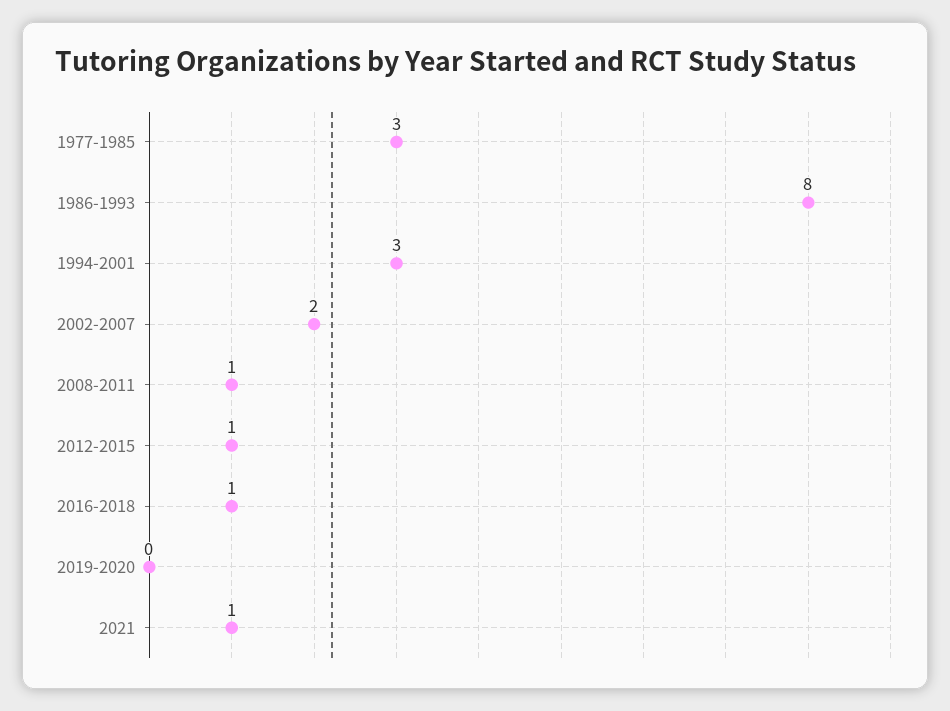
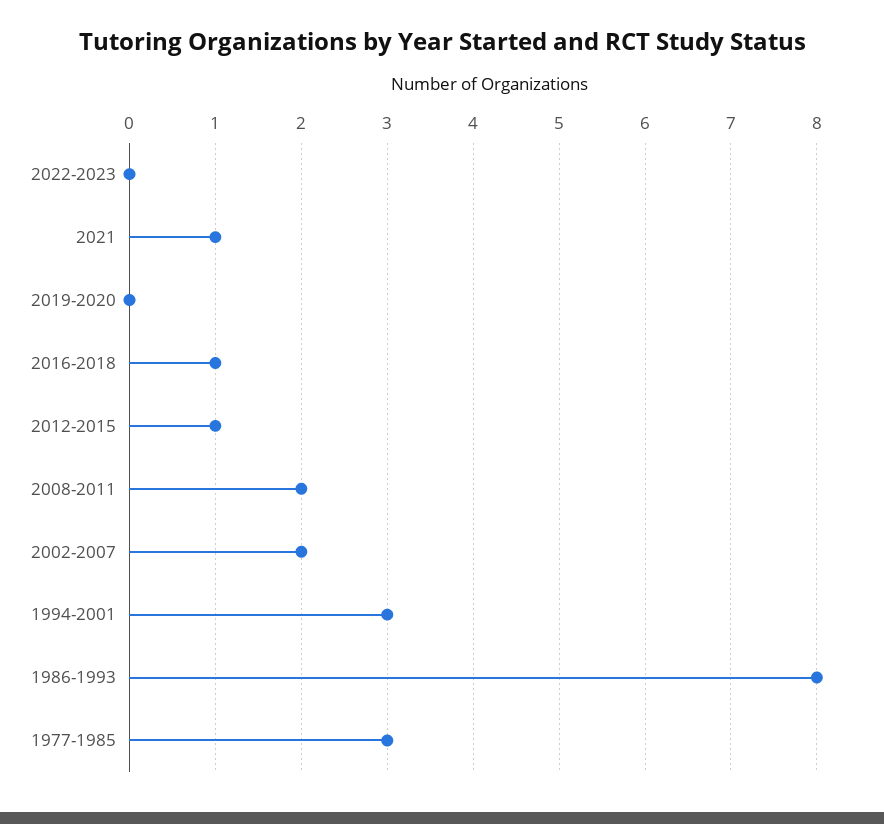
2008-2011: 1 -> 2
2022-2023: none -> 0

